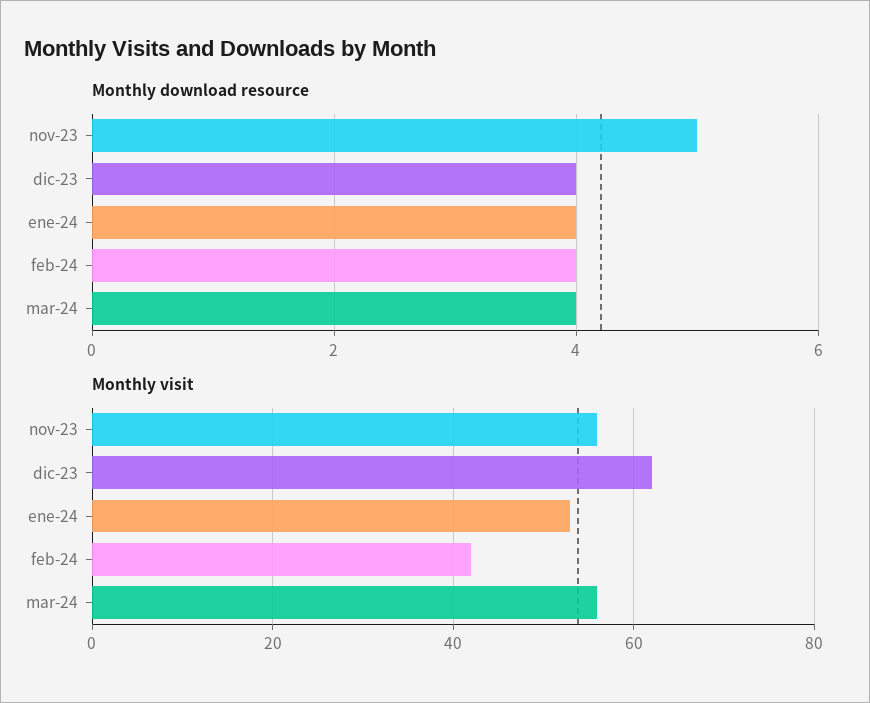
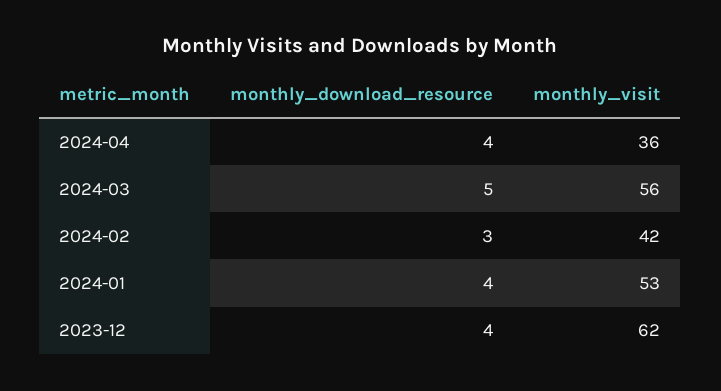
Monthly download resource, nov-23: 5 -> none
Monthly download resource, feb-24: 4 -> 3
Monthly download resource, mar-24: 4 -> 5
Monthly visit, nov-23: 55 -> none
Monthly download resource, 2024-04: none -> 4
Monthly visit, 2024-04: none -> 36

